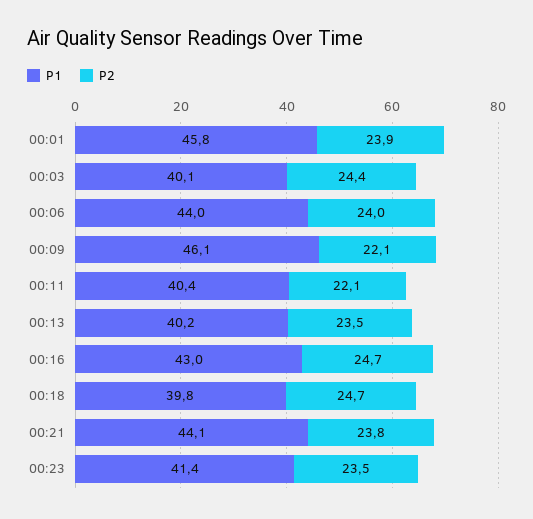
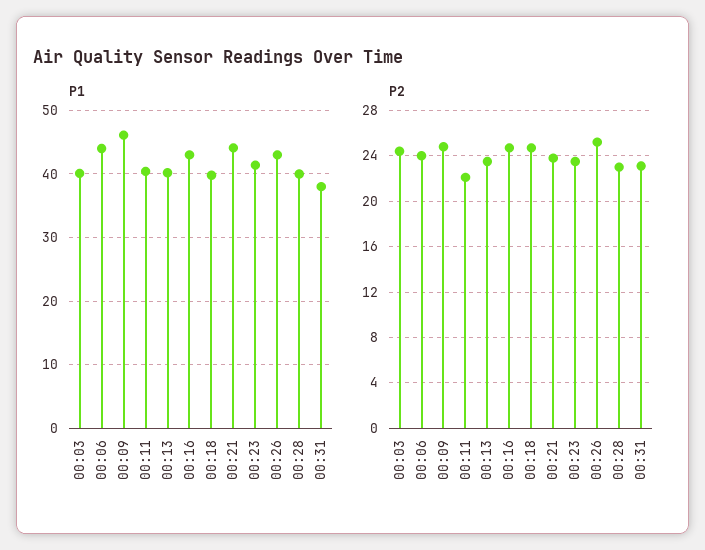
P1, 00:01: 45.8 -> none
P2, 00:01: 23.9 -> none
P2, 00:09: 22.1 -> 25
P1, 00:26: none -> 43
P1, 00:28: none -> 40
P1, 00:31: none -> 38
P2, 00:26: none -> 25
P2, 00:28: none -> 23
P2, 00:31: none -> 23

